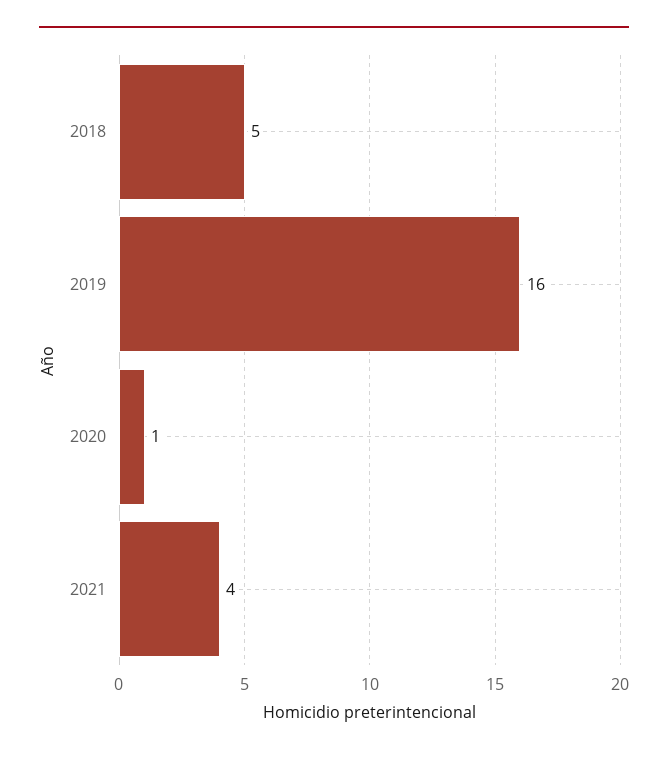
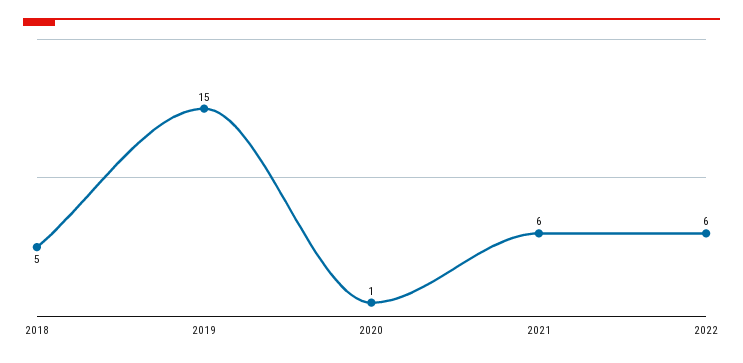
2019: 16 -> 15
2021: 4 -> 6
2022: none -> 6

